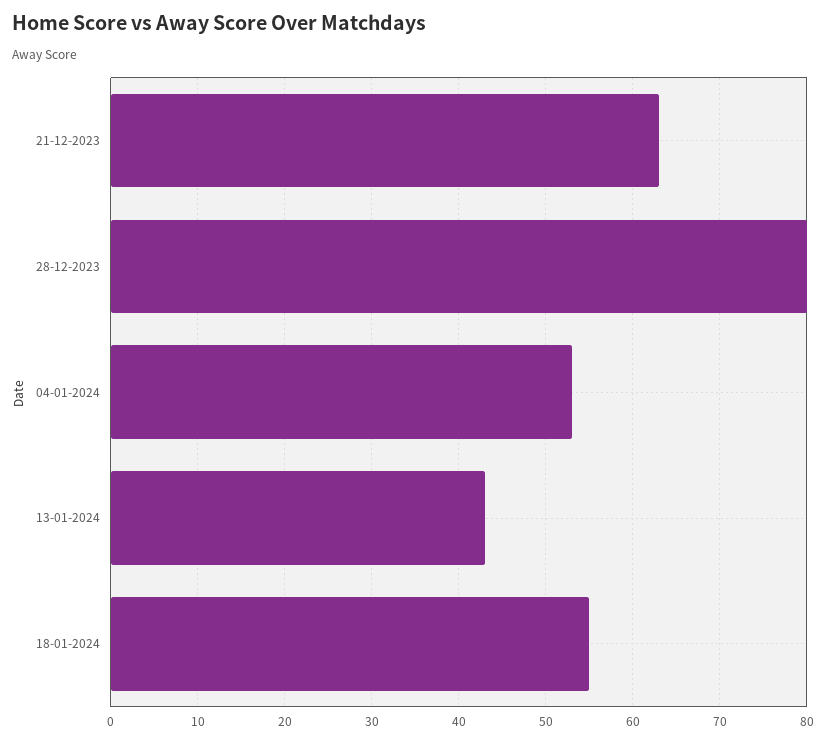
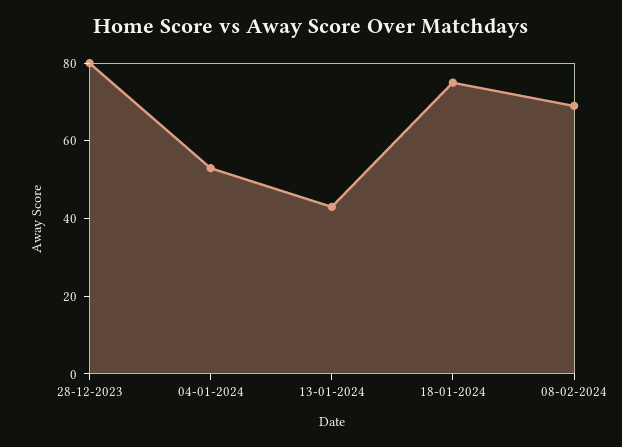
21-12-2023: 63 -> none
18-01-2024: 55 -> 75
08-02-2024: none -> 70

